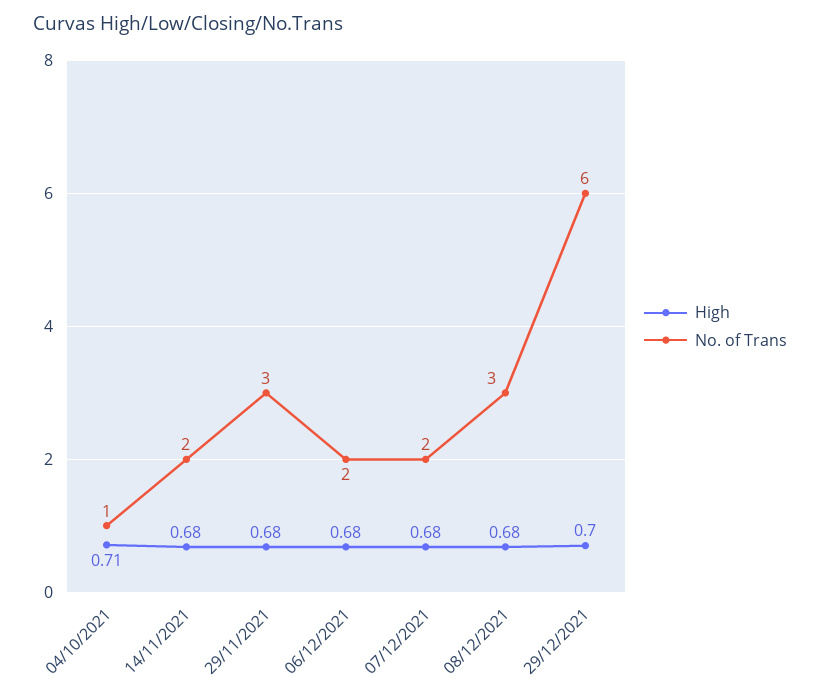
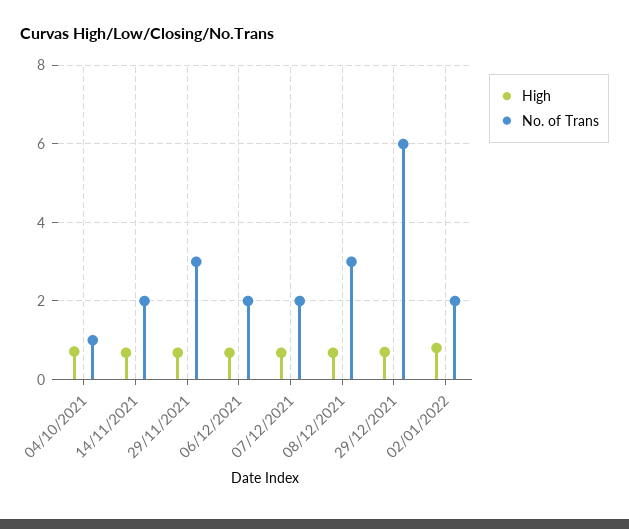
High, 02/01/2022: none -> 0.8
No. of Trans, 02/01/2022: none -> 2

